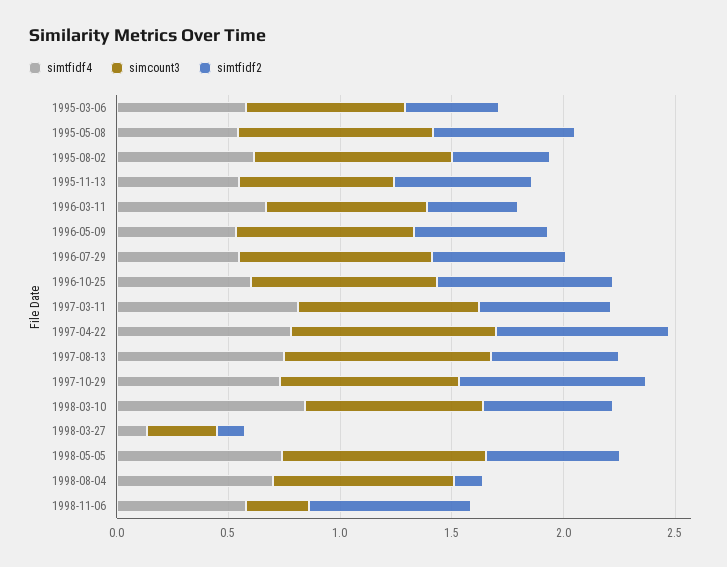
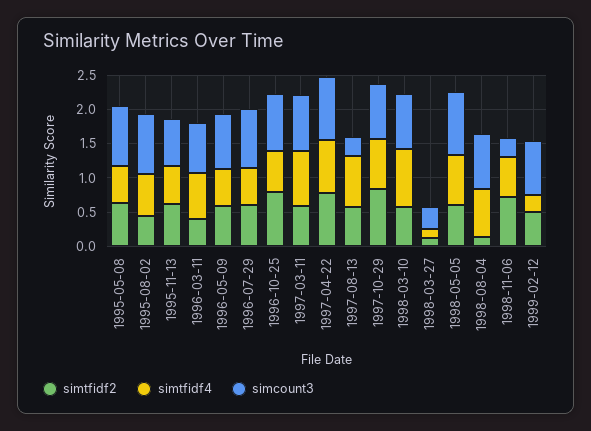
simtfidf4, 1995-03-06: 0.6 -> none
simcount3, 1995-03-06: 0.7 -> none
simtfidf2, 1995-03-06: 0.4 -> none
simcount3, 1997-08-13: 0.9 -> 0.25
simtfidf2, 1999-02-12: none -> 0.5
simtfidf4, 1999-02-12: none -> 0.25
simcount3, 1999-02-12: none -> 0.75

